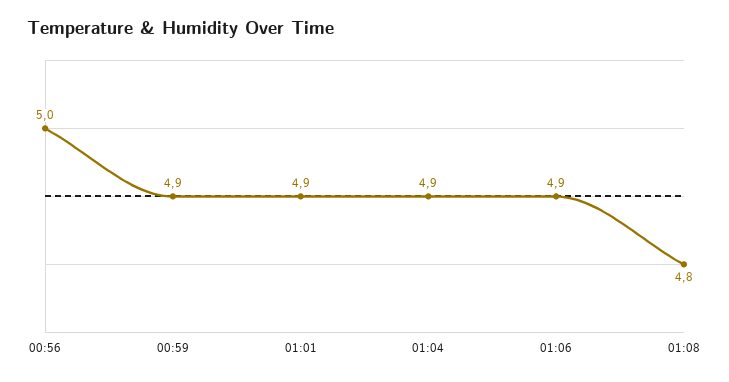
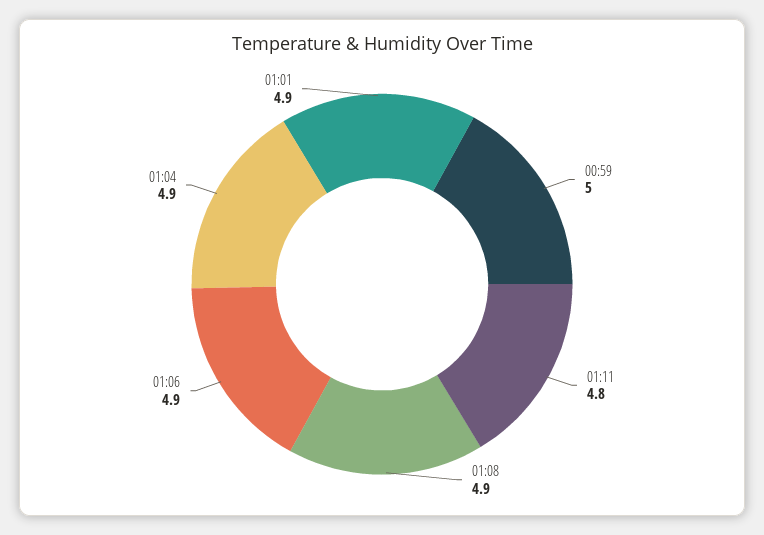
00:56: 5 -> none
00:59: 4.9 -> 5
01:08: 4.8 -> 4.9
01:11: none -> 4.8

